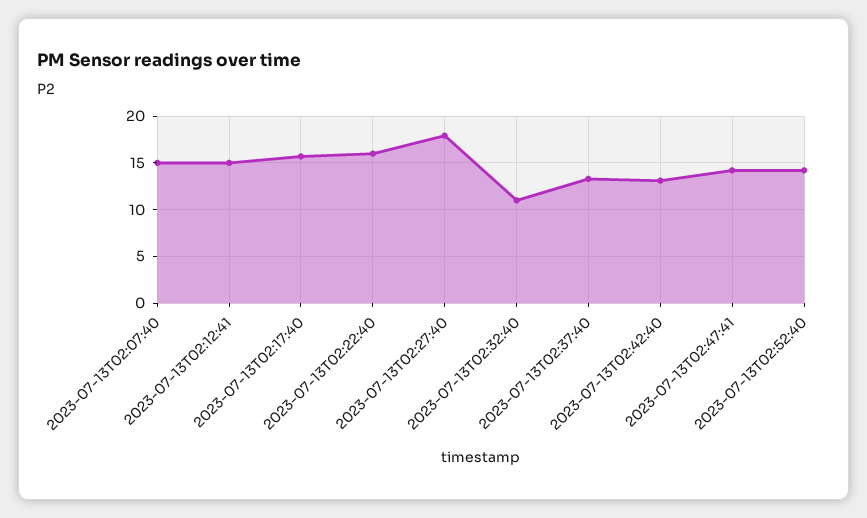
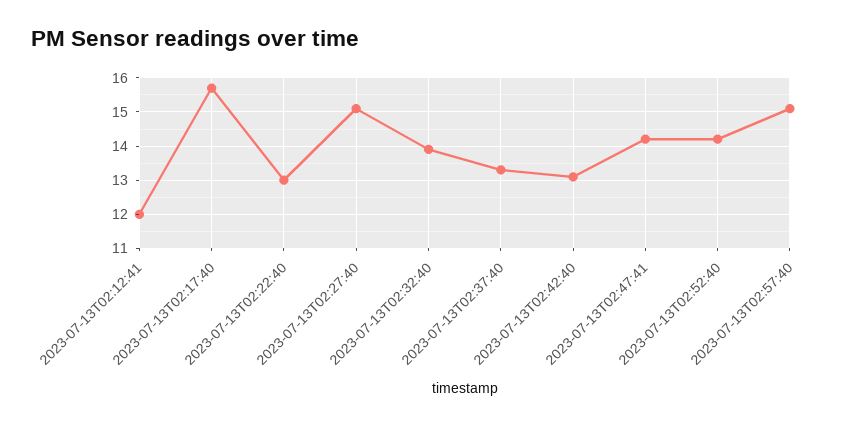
2023-07-13T02:07:40: 15 -> none
2023-07-13T02:12:41: 15 -> 12
2023-07-13T02:22:40: 16 -> 13
2023-07-13T02:27:40: 18 -> 15
2023-07-13T02:32:40: 11 -> 14
2023-07-13T02:57:40: none -> 15

